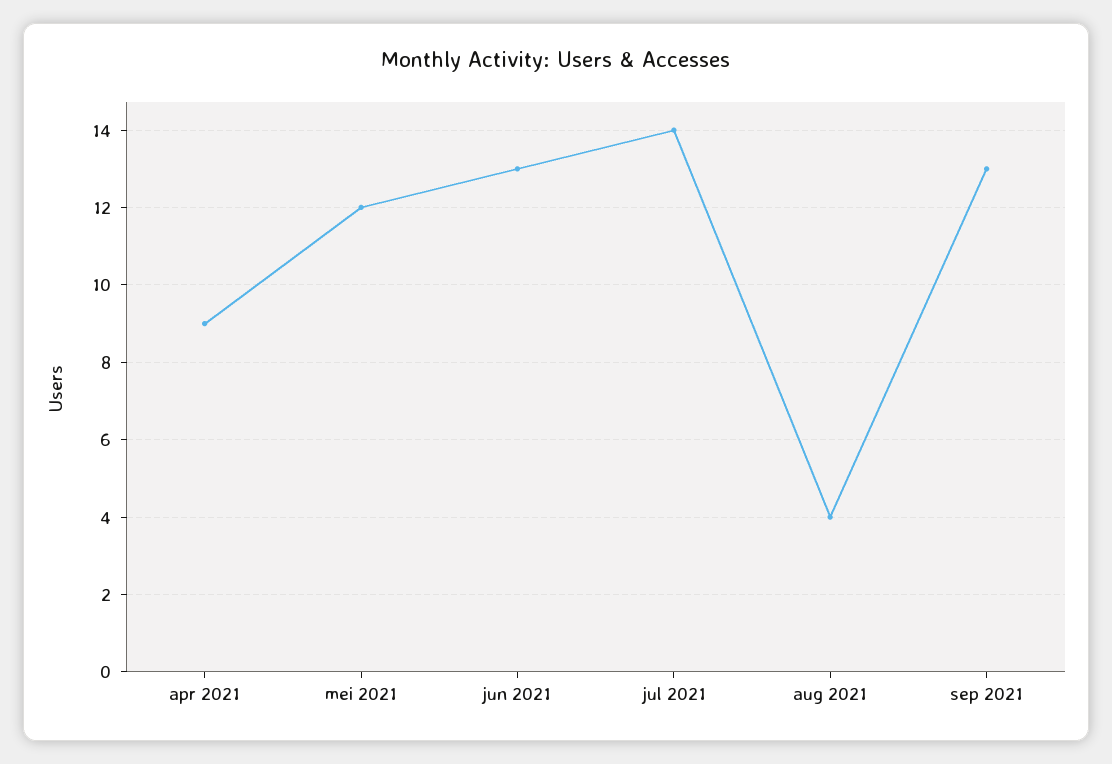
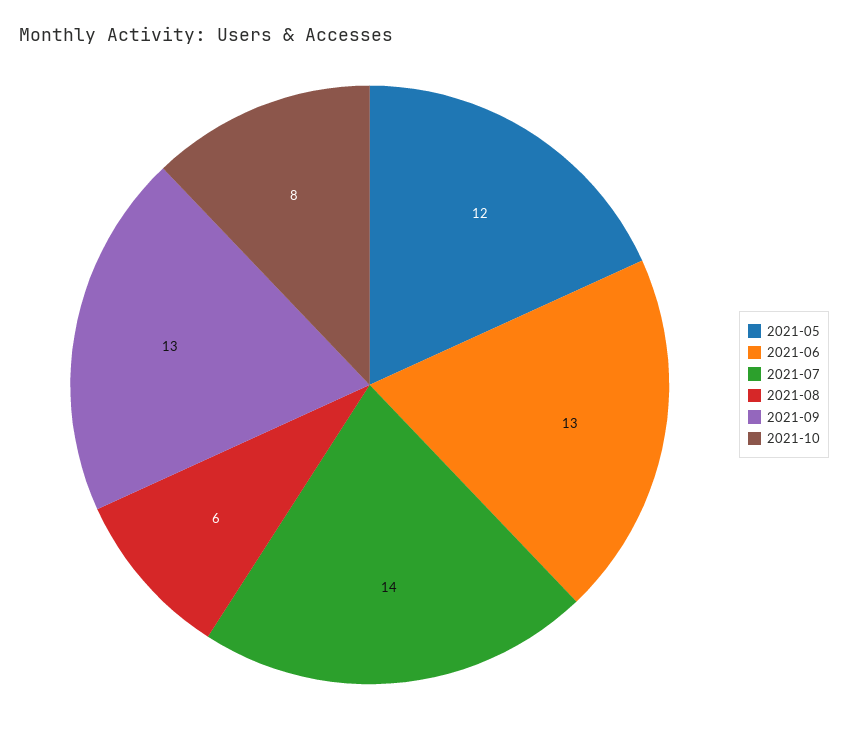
apr 2021: 9 -> none
aug 2021: 4 -> 6
2021-10: none -> 8

